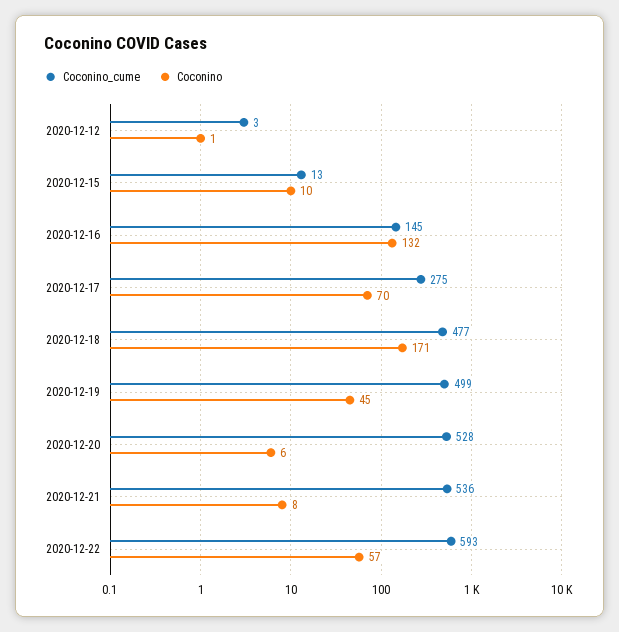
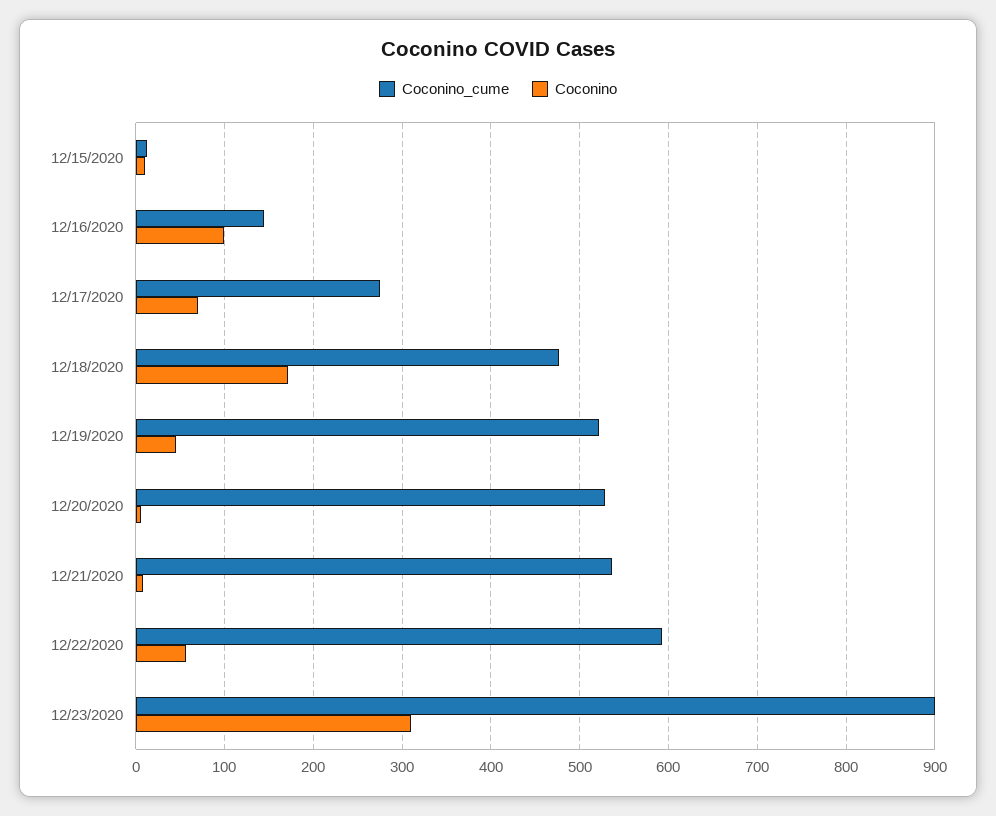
Coconino_cume, 2020-12-12: 3 -> none
Coconino, 2020-12-12: 1 -> none
Coconino, 2020-12-16: 132 -> 100
Coconino_cume, 2020-12-19: 499 -> 520
Coconino_cume, 12/23/2020: none -> 900
Coconino, 12/23/2020: none -> 310

